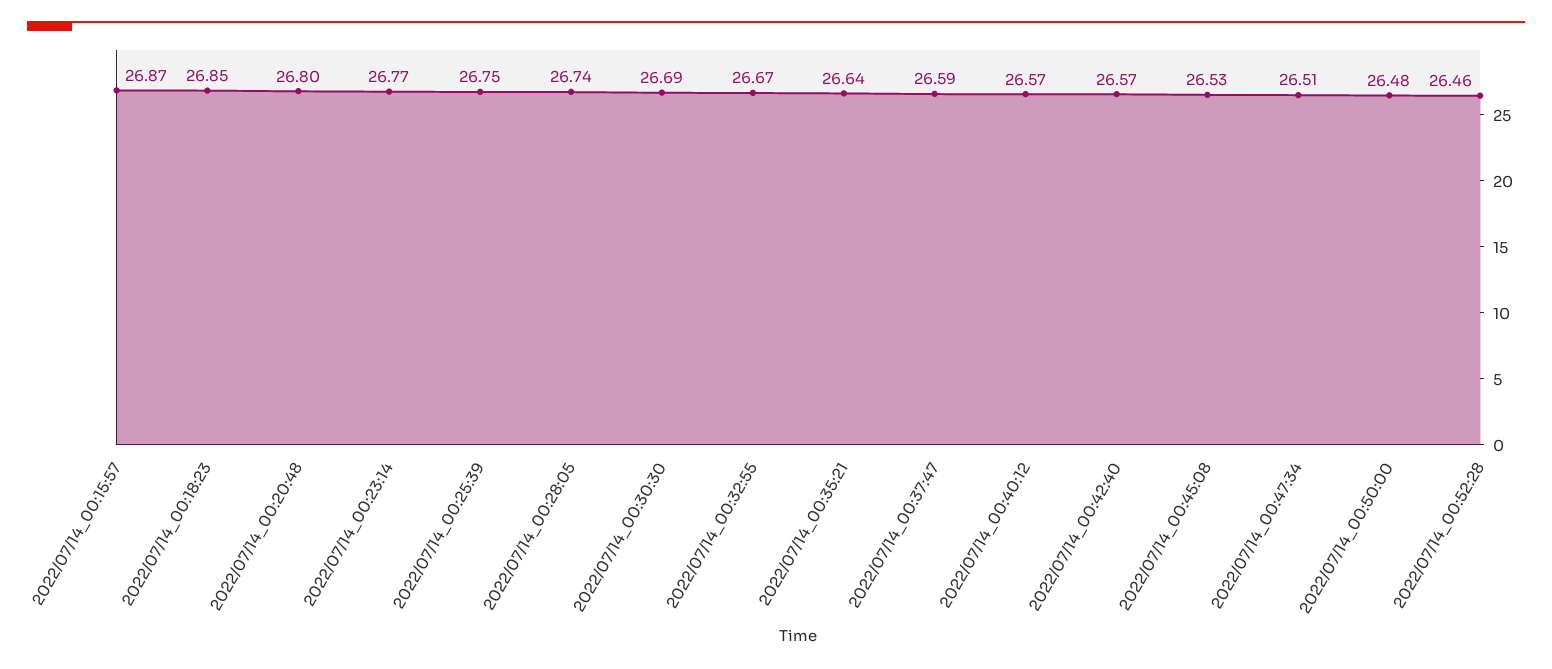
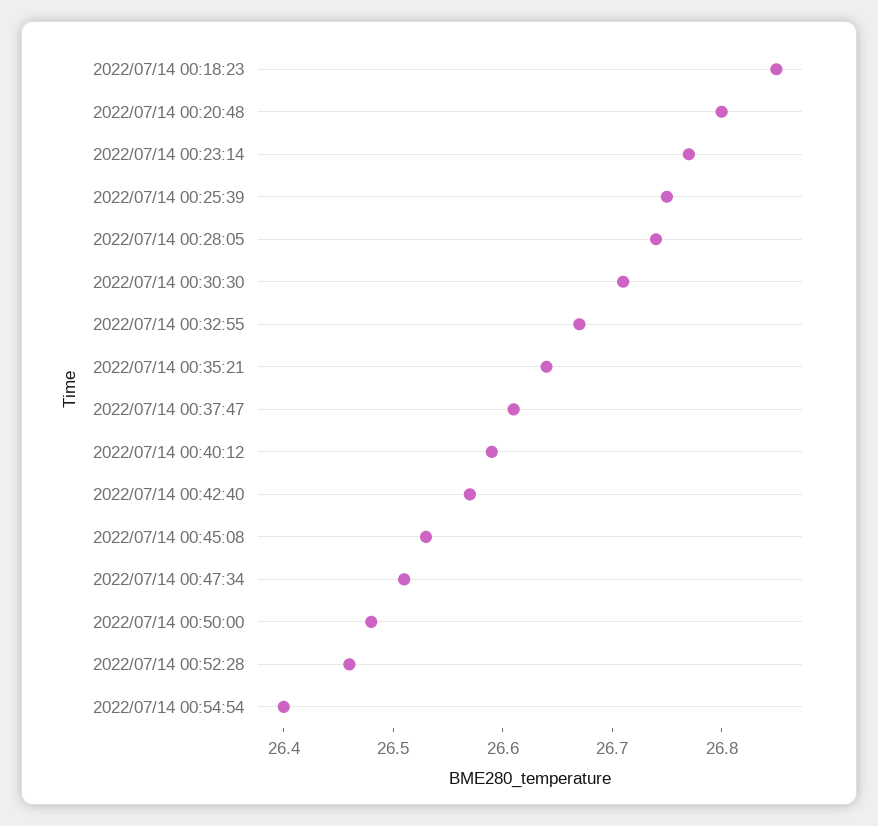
2022/07/14_00:15:57: 26.87 -> none
2022/07/14_00:30:30: 26.69 -> 26.71
2022/07/14_00:37:47: 26.59 -> 26.61
2022/07/14_00:40:12: 26.57 -> 26.59
2022/07/14 00:54:54: none -> 26.4

